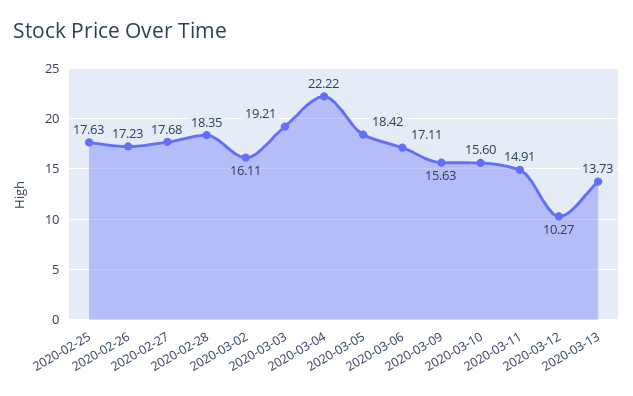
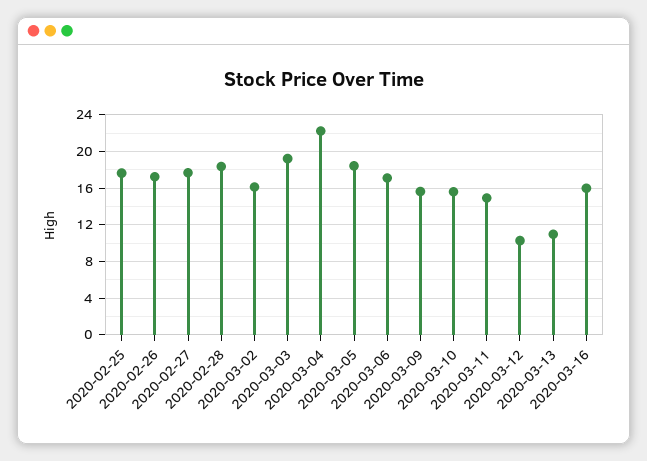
2020-03-13: 13.73 -> 11
2020-03-16: none -> 16

